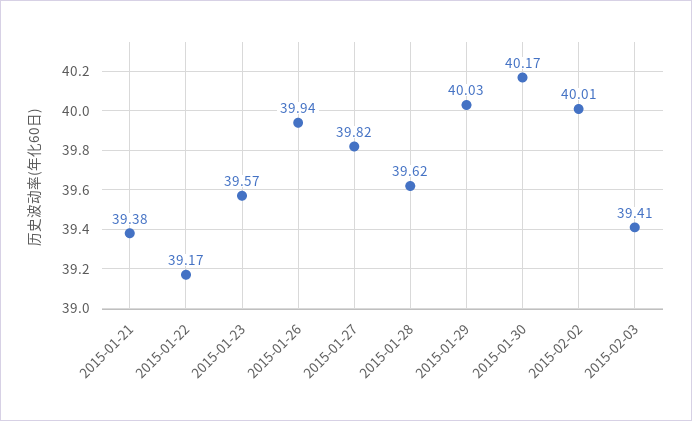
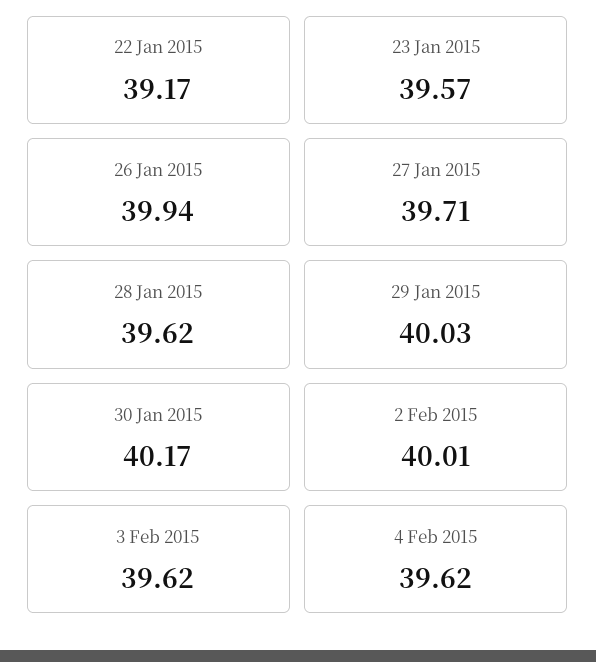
2015-01-21: 39.38 -> none
2015-01-27: 39.82 -> 39.71
2015-02-03: 39.41 -> 39.62
4 Feb 2015: none -> 39.62

